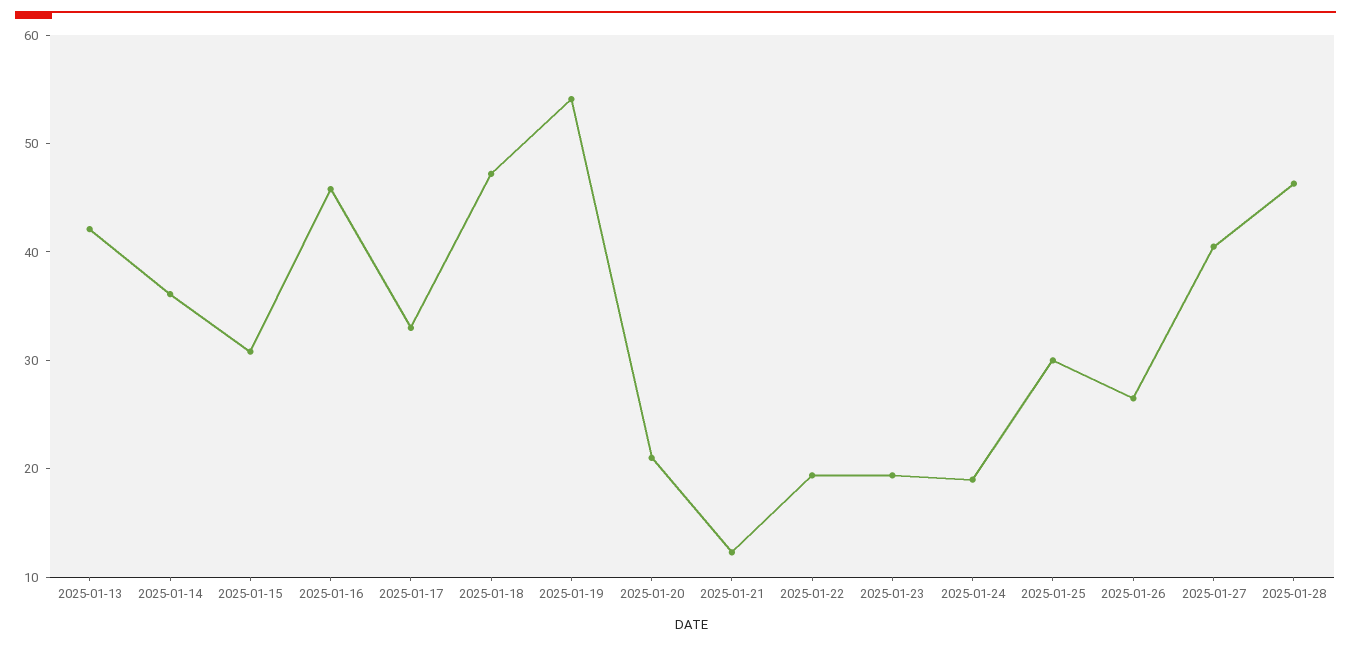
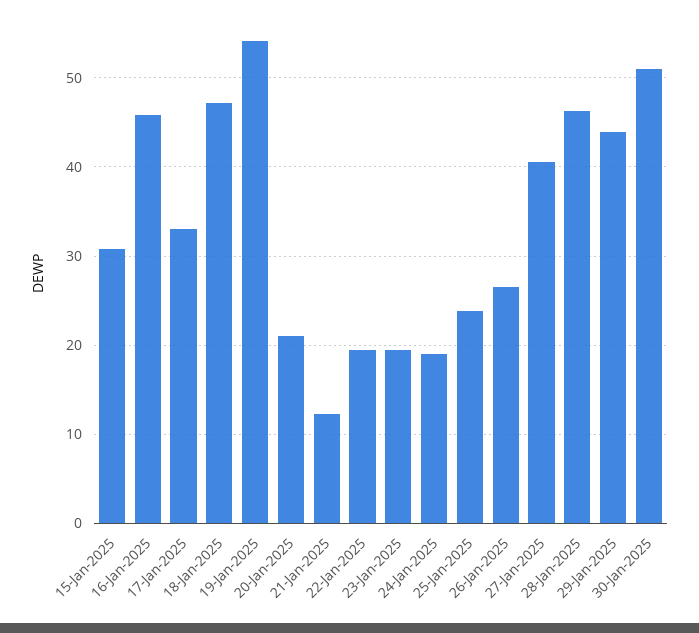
2025-01-13: 42 -> none
2025-01-14: 36 -> none
2025-01-25: 30 -> 24
29-Jan-2025: none -> 44
30-Jan-2025: none -> 51

